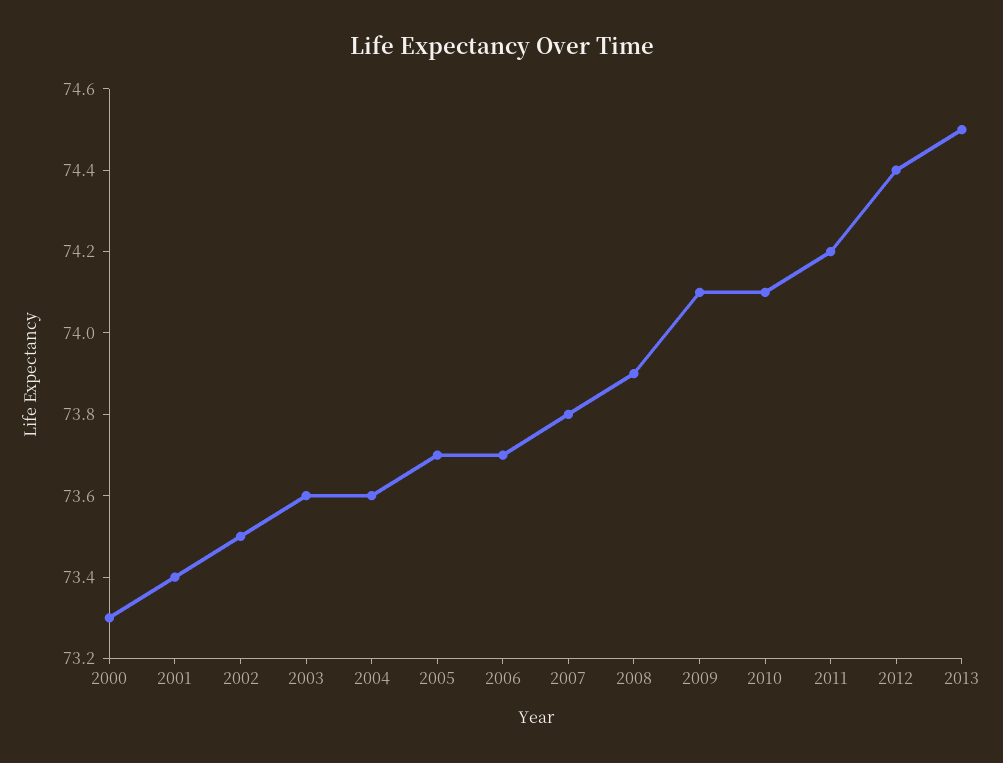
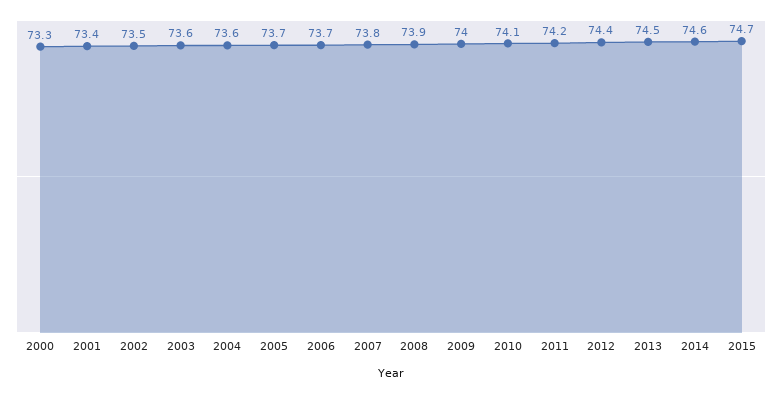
2009: 74.1 -> 74
2014: none -> 74.6
2015: none -> 74.7

